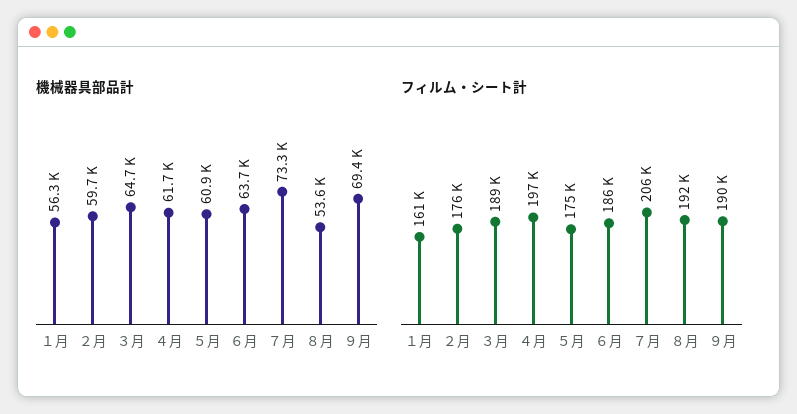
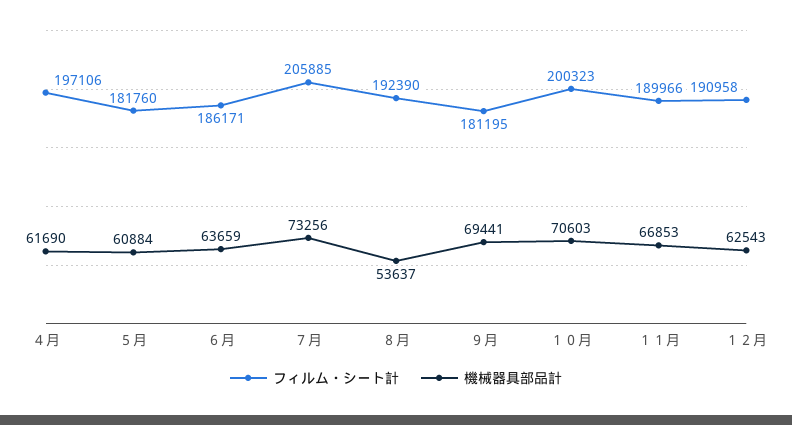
機械器具部品計, １月: 56300 -> none
機械器具部品計, ２月: 59700 -> none
機械器具部品計, ３月: 64700 -> none
フィルム・シート計, １月: 161000 -> none
フィルム・シート計, ２月: 176000 -> none
フィルム・シート計, ３月: 189000 -> none
フィルム・シート計, ５月: 175000 -> 181760
フィルム・シート計, ９月: 190000 -> 181195
フィルム・シート計, １０月: none -> 200323
機械器具部品計, １０月: none -> 70603
フィルム・シート計, １１月: none -> 189966
機械器具部品計, １１月: none -> 66853
フィルム・シート計, １２月: none -> 190958
機械器具部品計, １２月: none -> 62543

